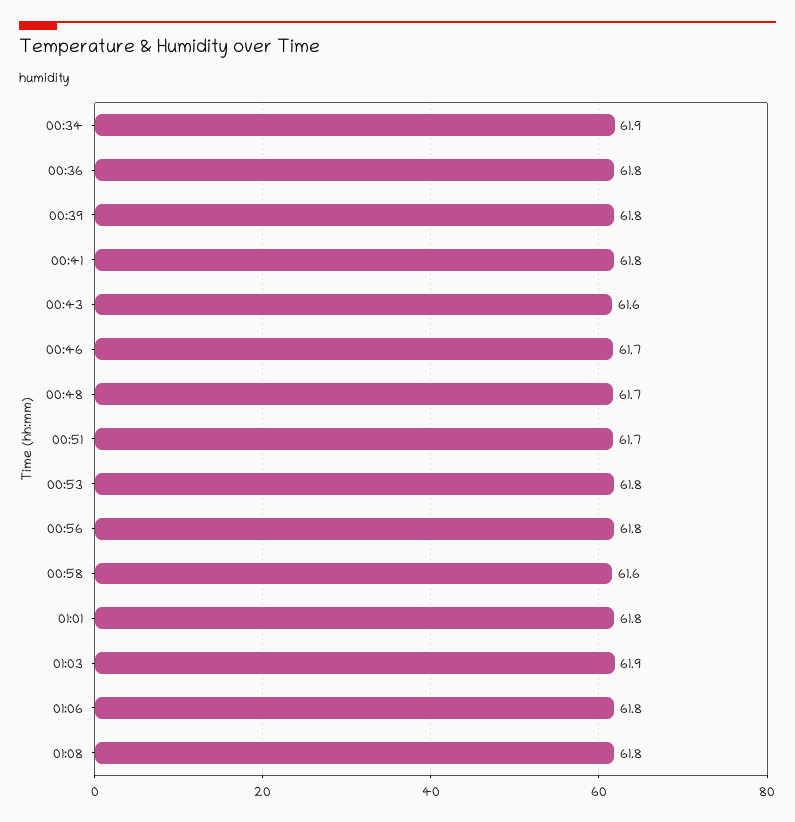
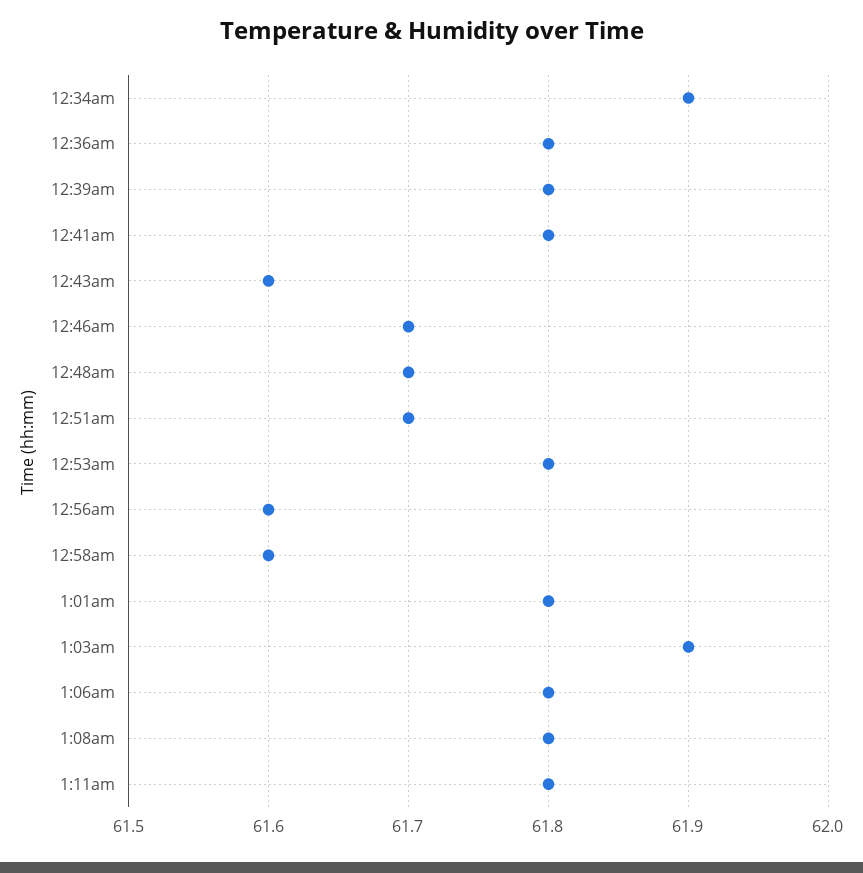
00:56: 61.8 -> 61.6
1:11am: none -> 61.8

